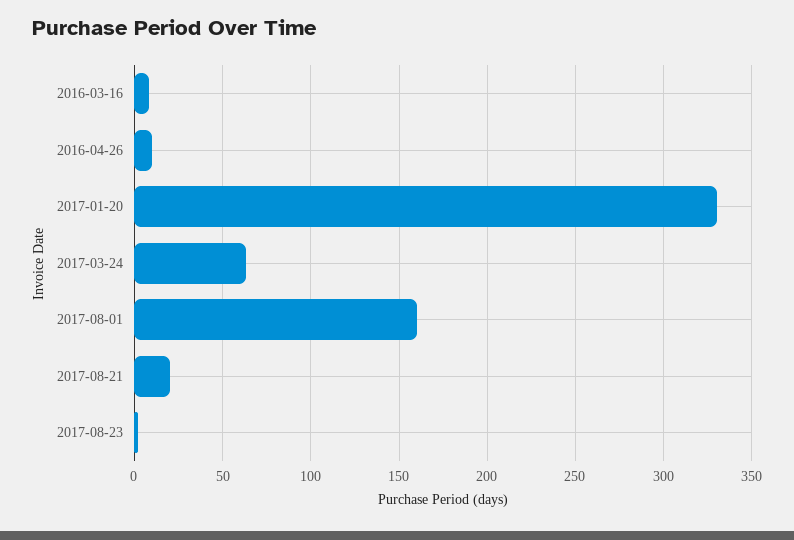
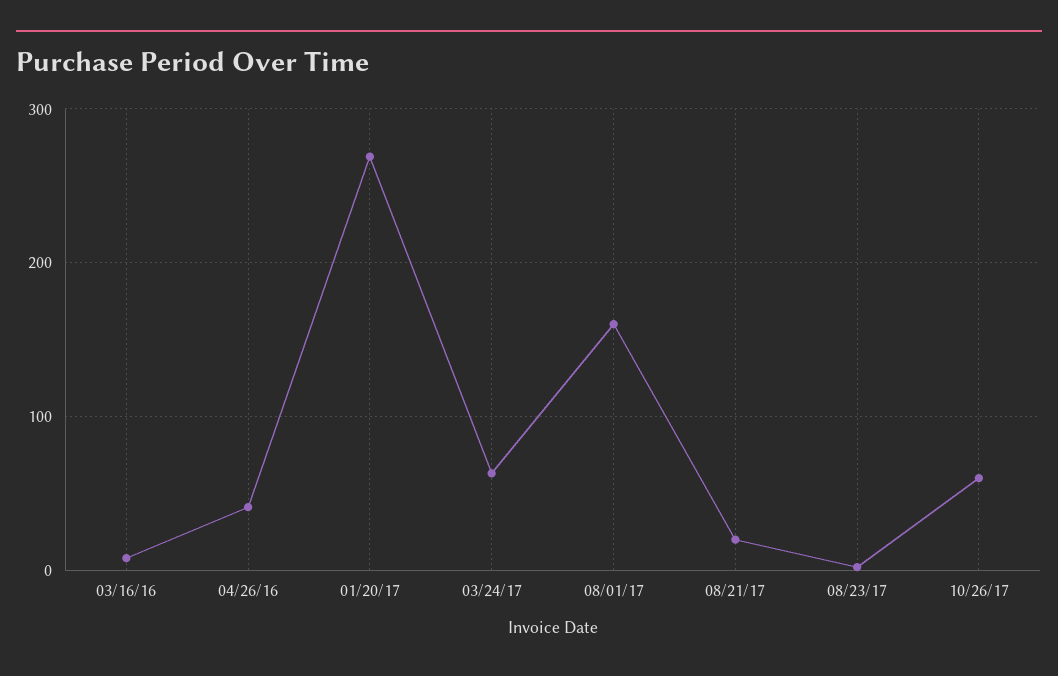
2016-04-26: 10 -> 40
2017-01-20: 330 -> 270
10/26/17: none -> 60

